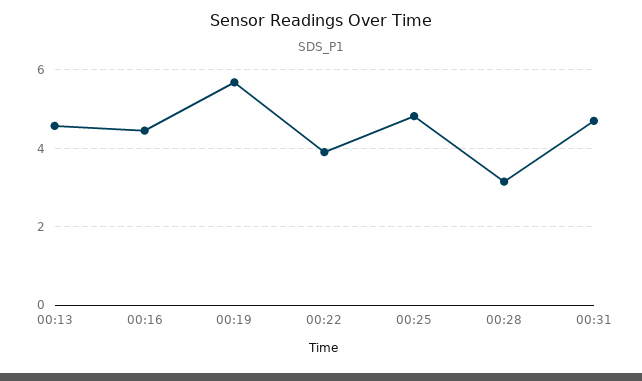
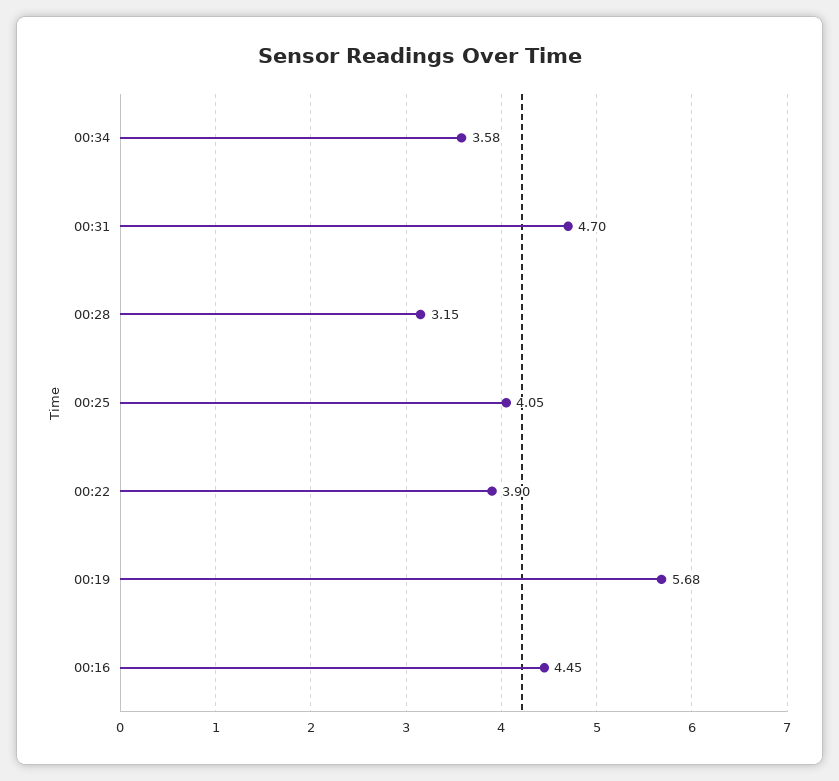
00:13: 4.6 -> none
00:25: 4.8 -> 4.05
00:34: none -> 3.58

